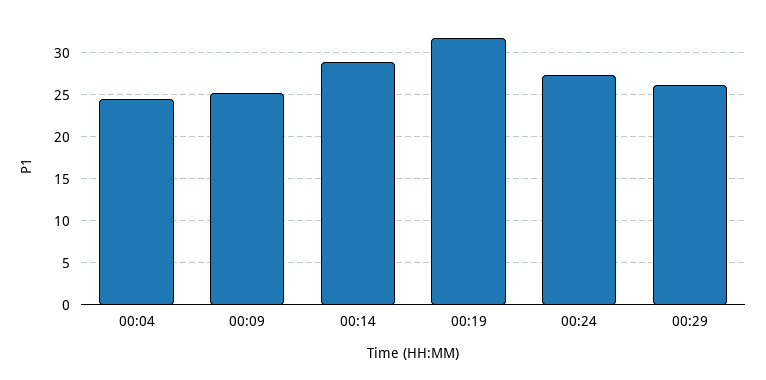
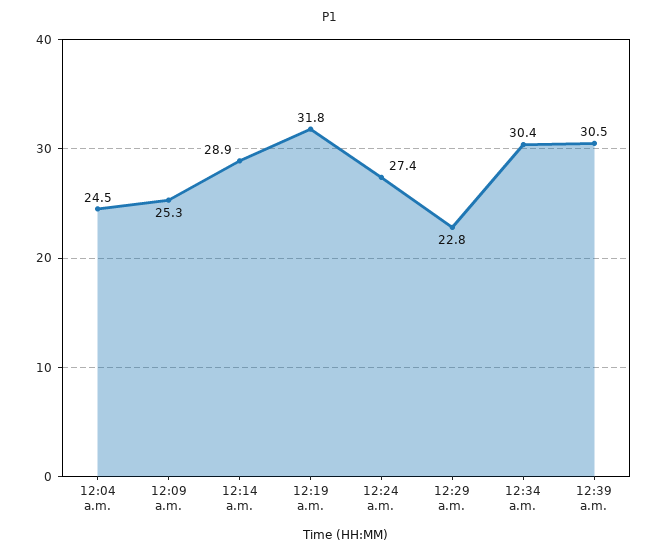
00:29: 26 -> 22.8
12:34 a.m.: none -> 30.4
12:39 a.m.: none -> 30.5

